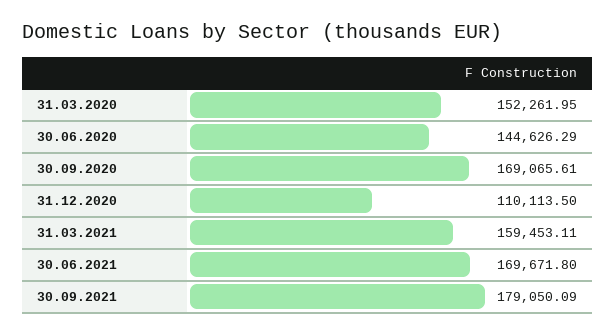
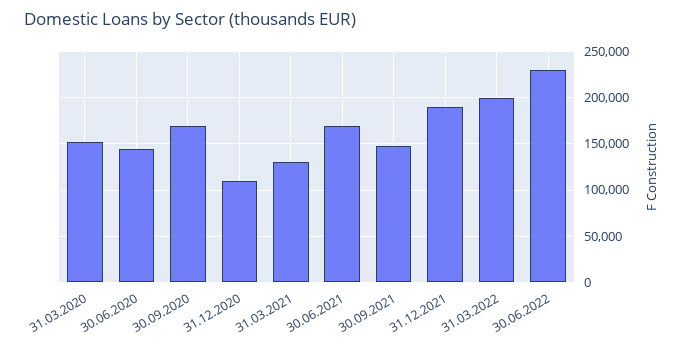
31.03.2021: 159453.11 -> 130000
30.09.2021: 179050.09 -> 150000
31.12.2021: none -> 190000
31.03.2022: none -> 200000
30.06.2022: none -> 230000

